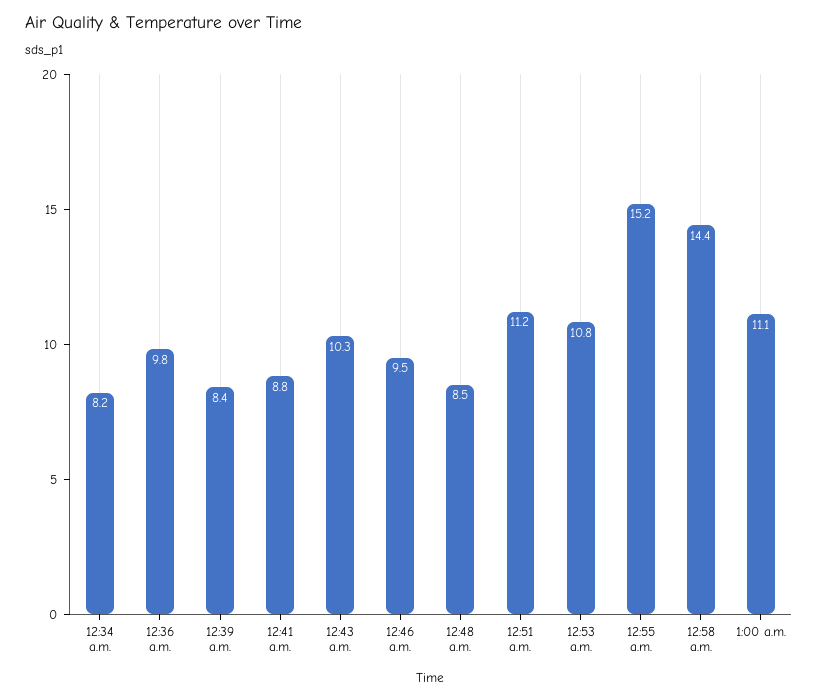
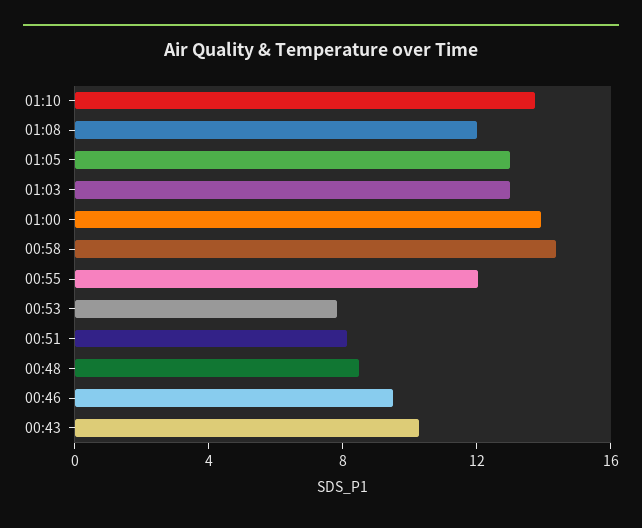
12:34 a.m.: 8.2 -> none
12:36 a.m.: 9.8 -> none
12:39 a.m.: 8.4 -> none
12:41 a.m.: 8.8 -> none
12:51 a.m.: 11.2 -> 8
12:53 a.m.: 10.8 -> 8
12:55 a.m.: 15.2 -> 12
1:00 a.m.: 11.1 -> 14
01:10: none -> 14
01:08: none -> 12
01:05: none -> 13
01:03: none -> 13

